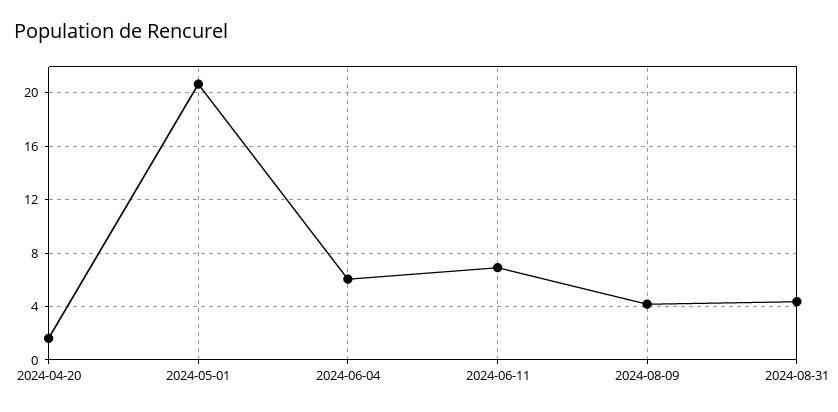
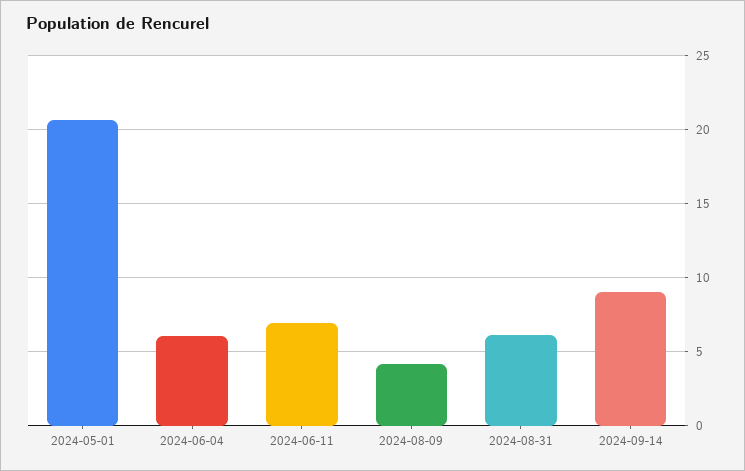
2024-04-20: 1.5 -> none
2024-08-31: 4.5 -> 6
2024-09-14: none -> 9

